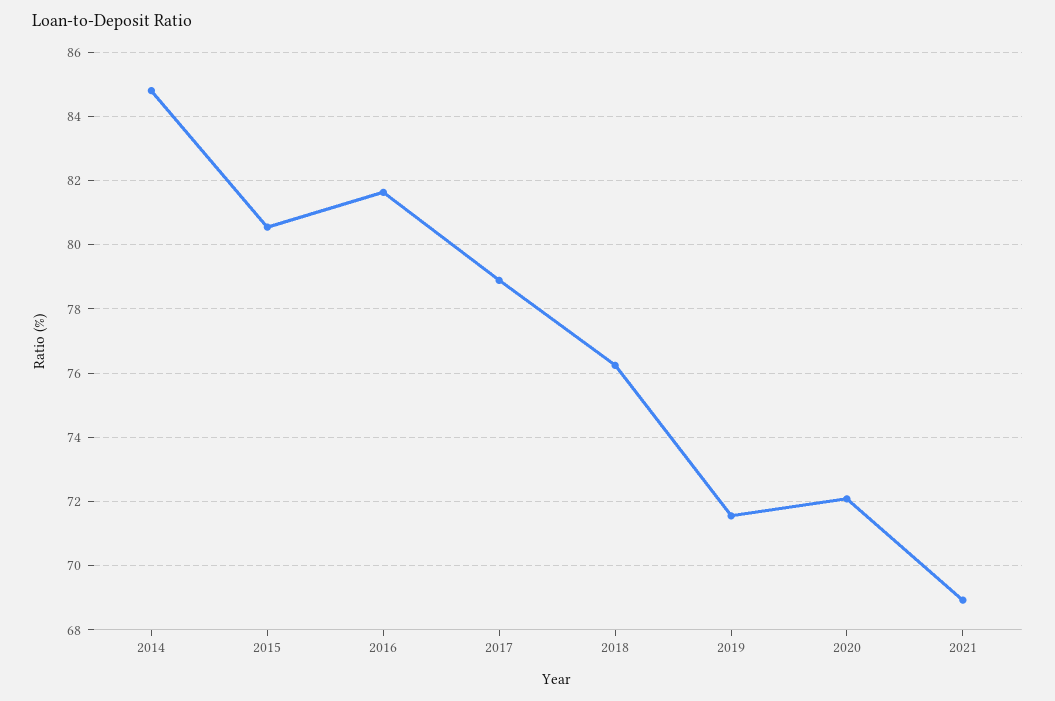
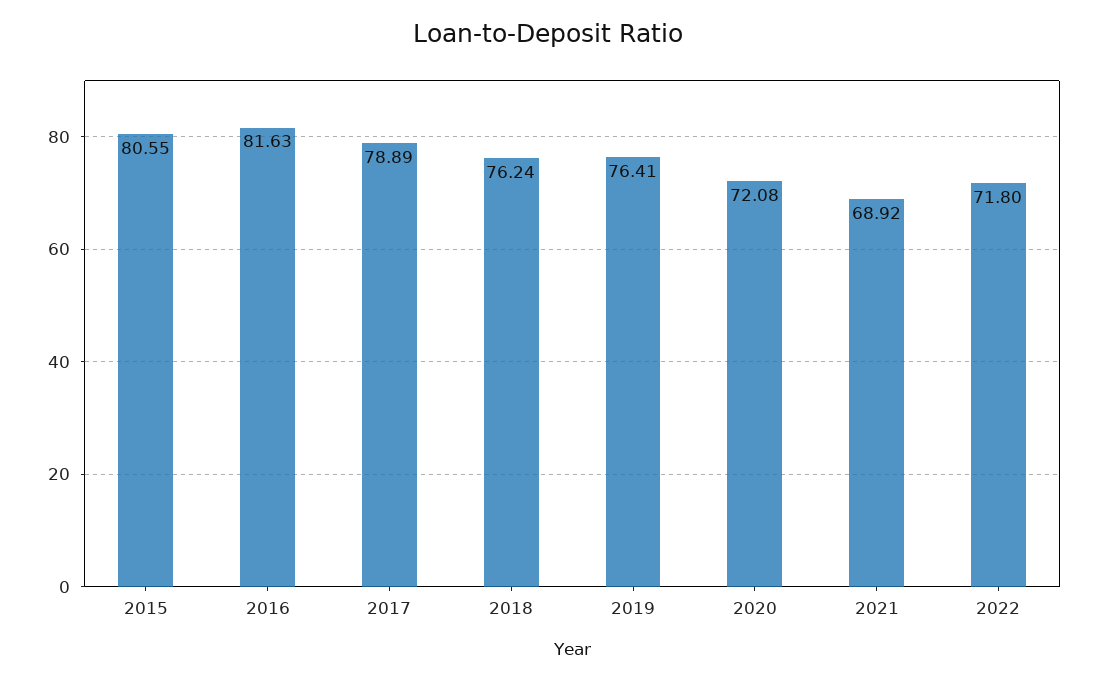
2014: 84.8 -> none
2019: 71.6 -> 76.41
2022: none -> 71.8

